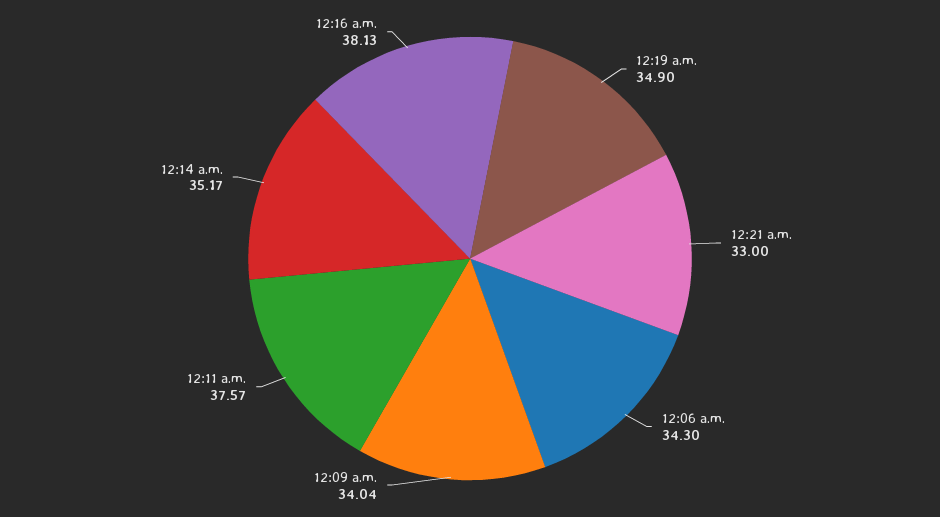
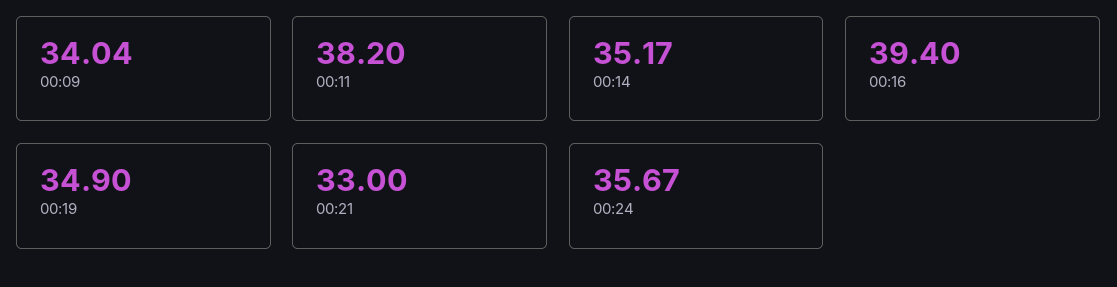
12:06 a.m.: 34.3 -> none
12:11 a.m.: 37.57 -> 38.2
12:16 a.m.: 38.13 -> 39.4
00:24: none -> 35.67

